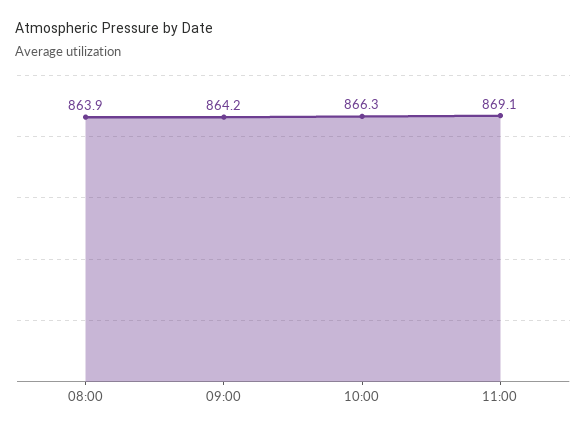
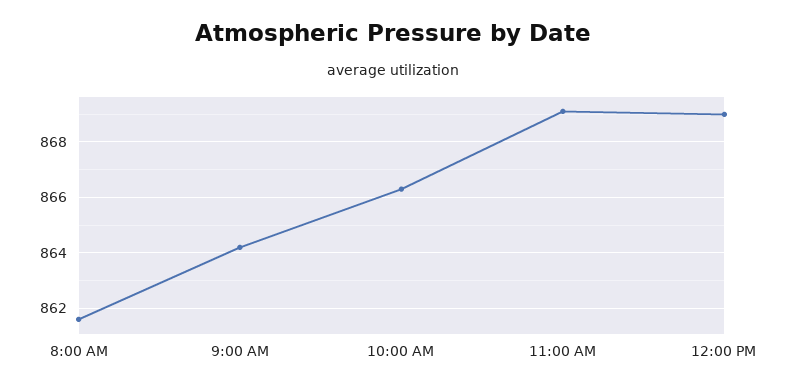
08:00: 863.9 -> 861.5
12:00 PM: none -> 869

